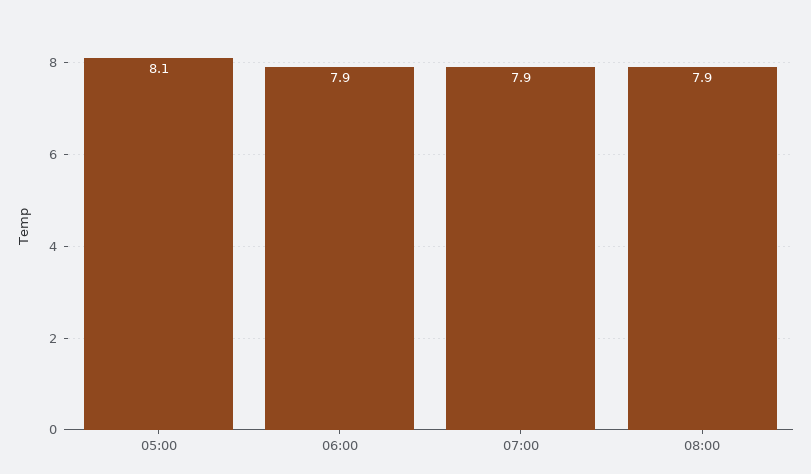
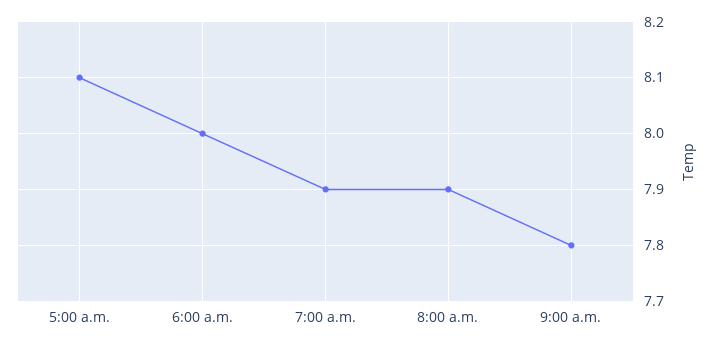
06:00: 7.9 -> 8
9:00 a.m.: none -> 7.8

